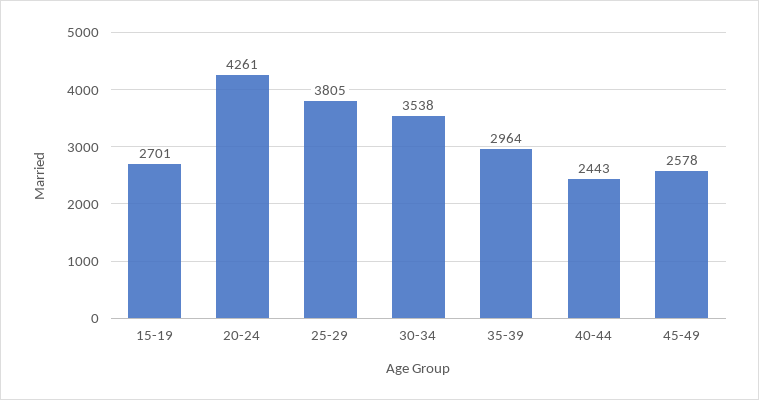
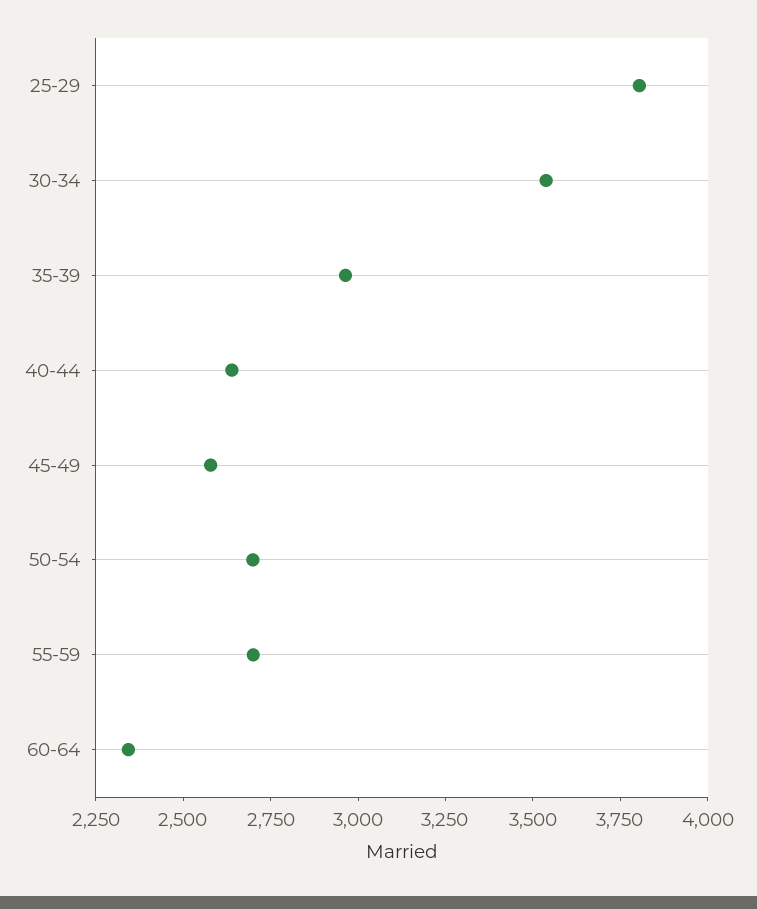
15-19: 2701 -> none
20-24: 4261 -> none
40-44: 2443 -> 2650
50-54: none -> 2700
55-59: none -> 2700
60-64: none -> 2350

